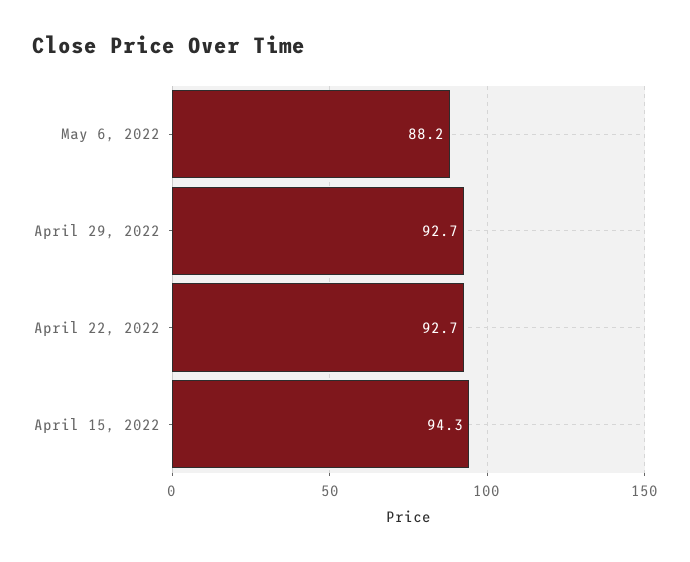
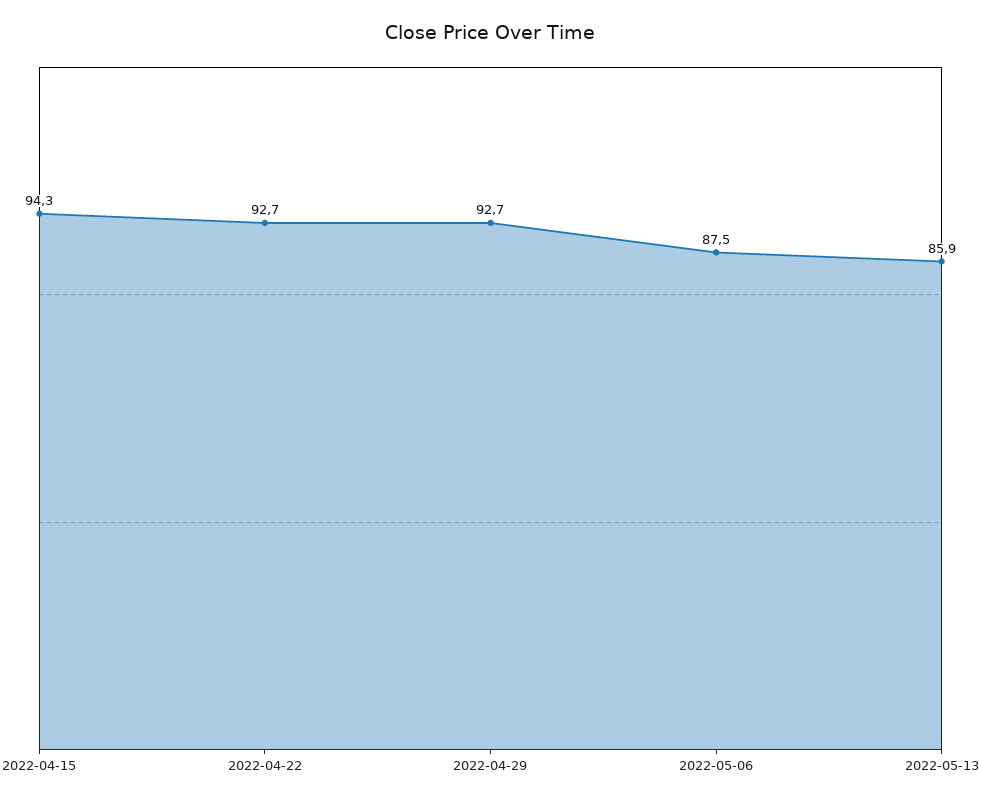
May 6, 2022: 88.2 -> 87.5
2022-05-13: none -> 85.9

